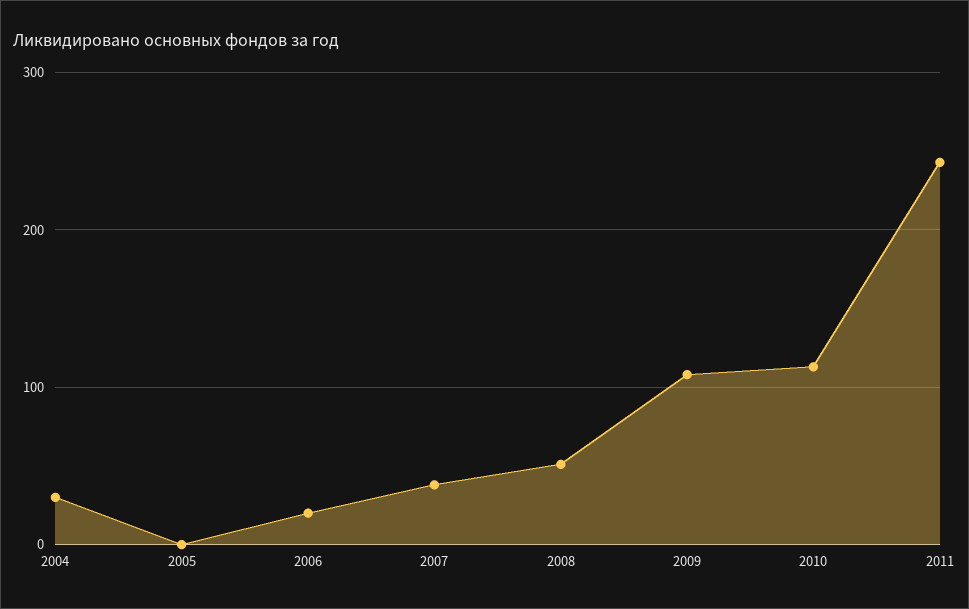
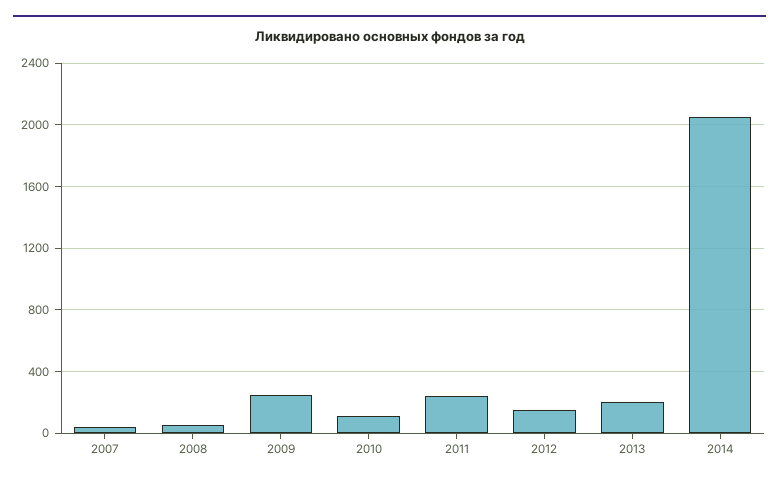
2004: 30 -> none
2005: 0 -> none
2006: 20 -> none
2009: 110 -> 250
2012: none -> 150
2013: none -> 200
2014: none -> 2050

